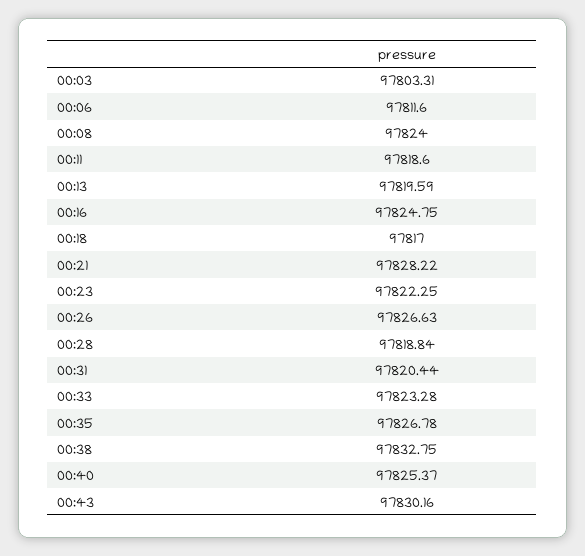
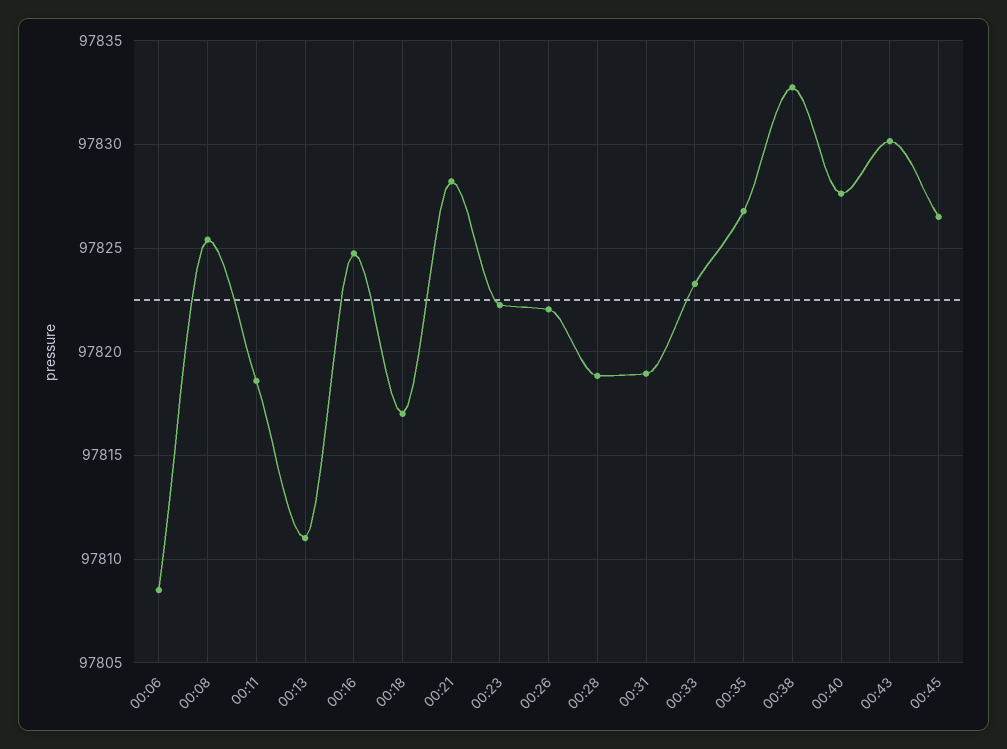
00:03: 97803.31 -> none
00:06: 97811.6 -> 97808.5
00:08: 97824 -> 97825.5
00:13: 97819.59 -> 97811
00:26: 97826.63 -> 97822
00:31: 97820.44 -> 97819
00:40: 97825.37 -> 97827.5
00:45: none -> 97826.5

